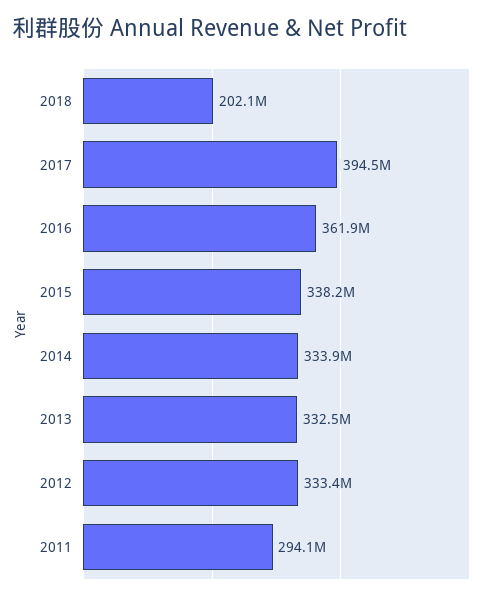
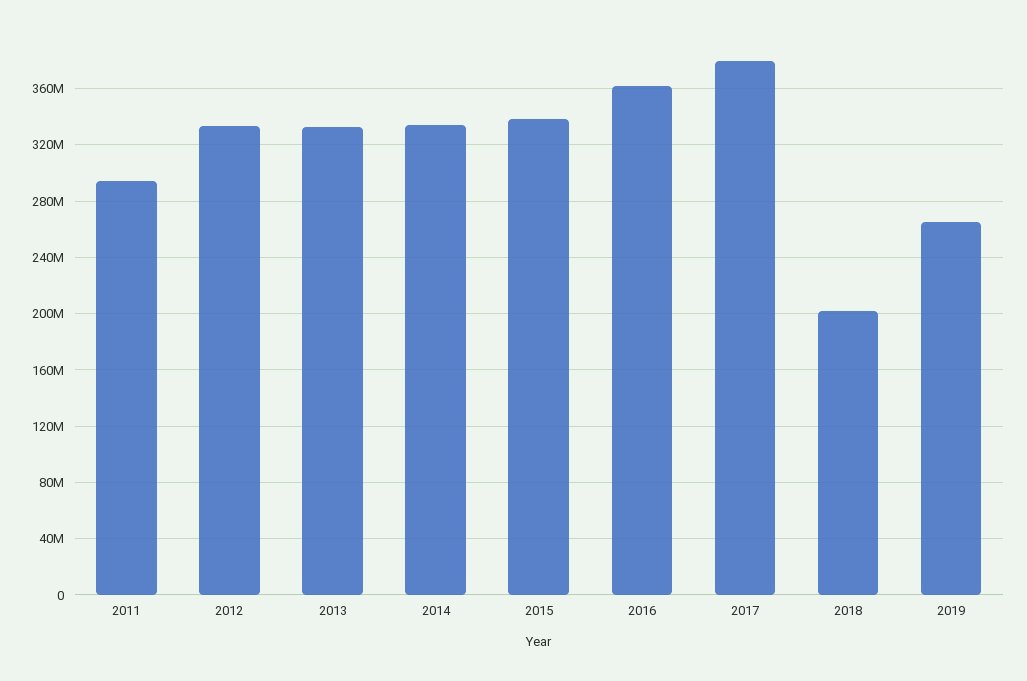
2017: 394500000 -> 380000000
2019: none -> 265000000

